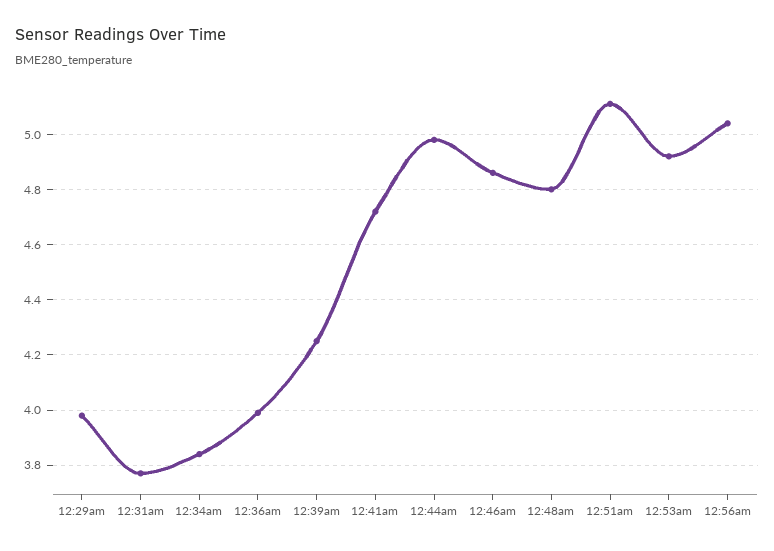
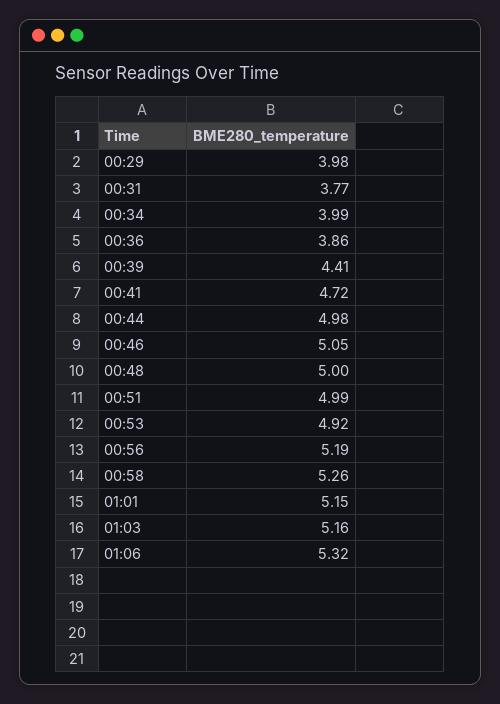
12:34am: 3.85 -> 3.99
12:36am: 4 -> 3.86
12:39am: 4.25 -> 4.41
12:46am: 4.85 -> 5.05
12:48am: 4.8 -> 5
12:51am: 5.1 -> 4.99
12:56am: 5.05 -> 5.19
00:58: none -> 5.26
01:01: none -> 5.15
01:03: none -> 5.16
01:06: none -> 5.32

